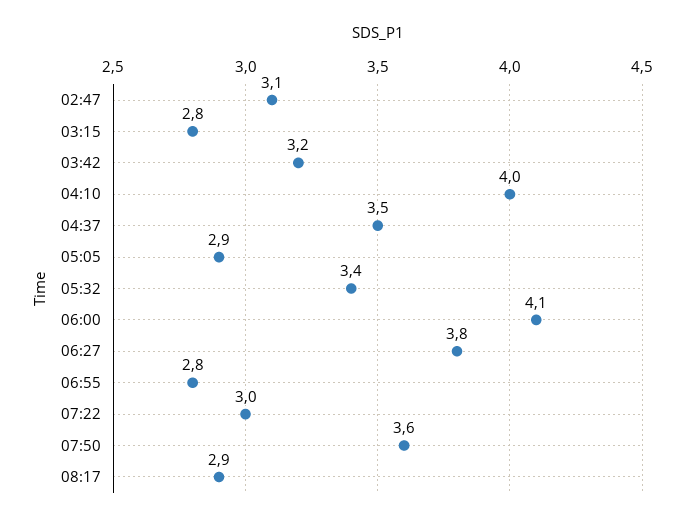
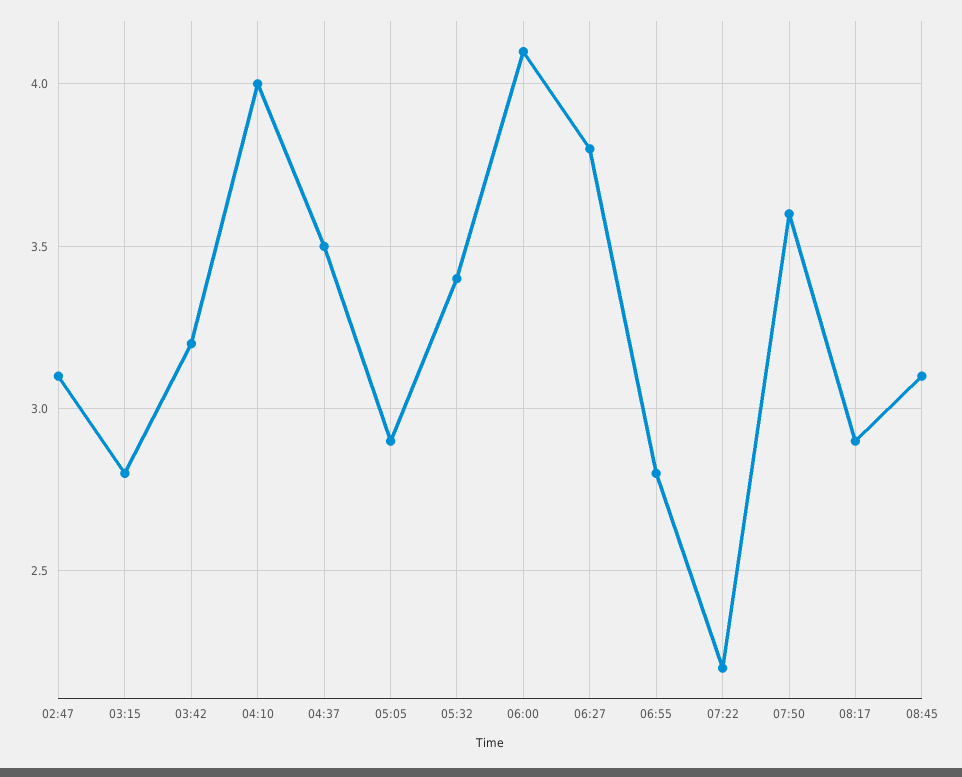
07:22: 3 -> 2.2
08:45: none -> 3.1

